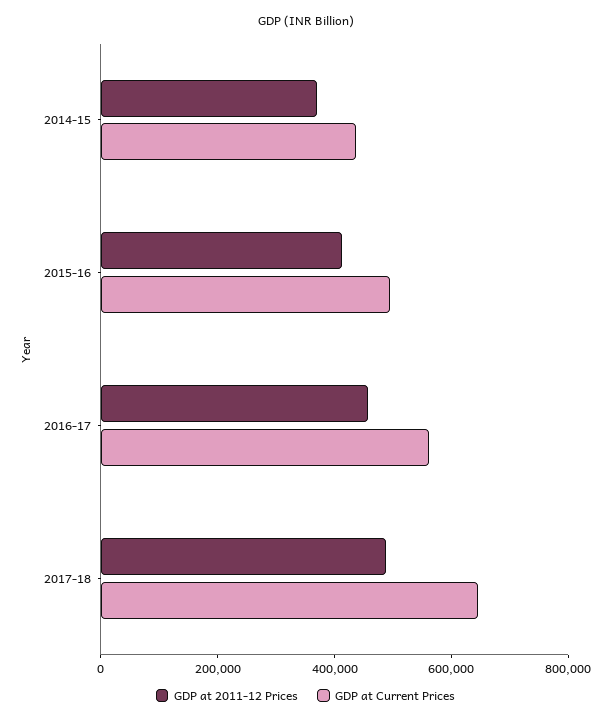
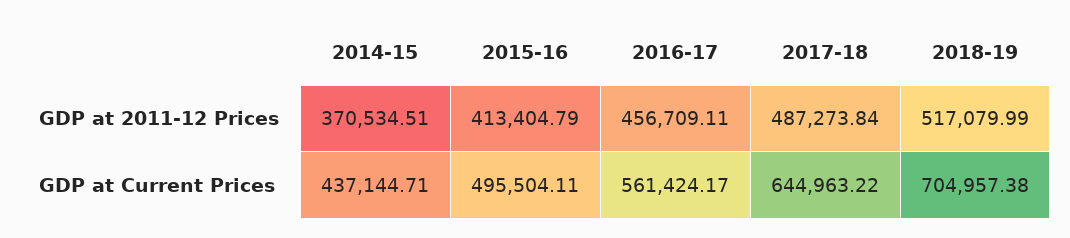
GDP at 2011-12 Prices, 2018-19: none -> 517079.99
GDP at Current Prices, 2018-19: none -> 704957.38

